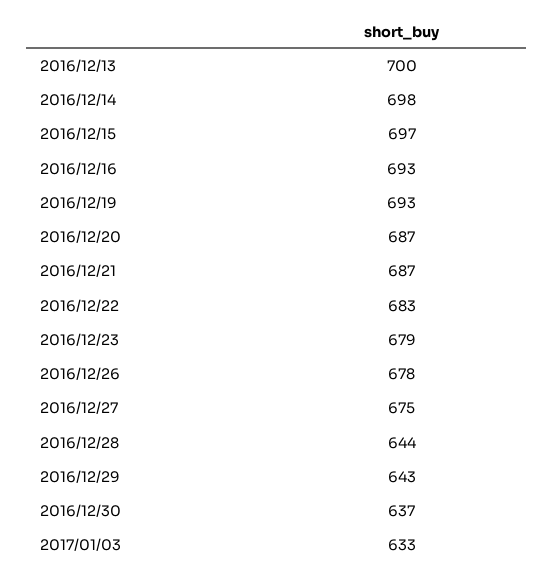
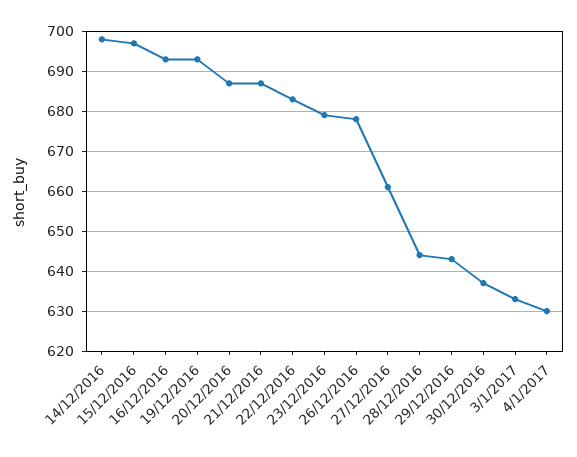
2016/12/13: 700 -> none
2016/12/27: 675 -> 660
4/1/2017: none -> 630

